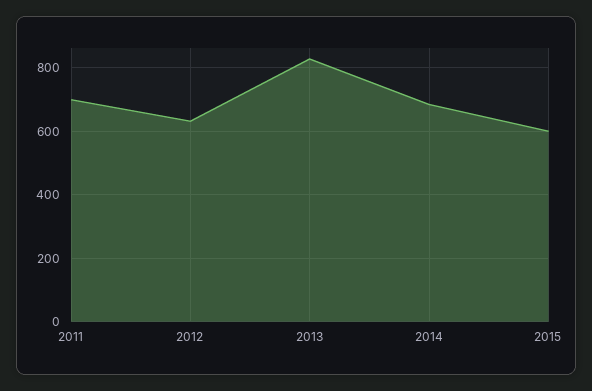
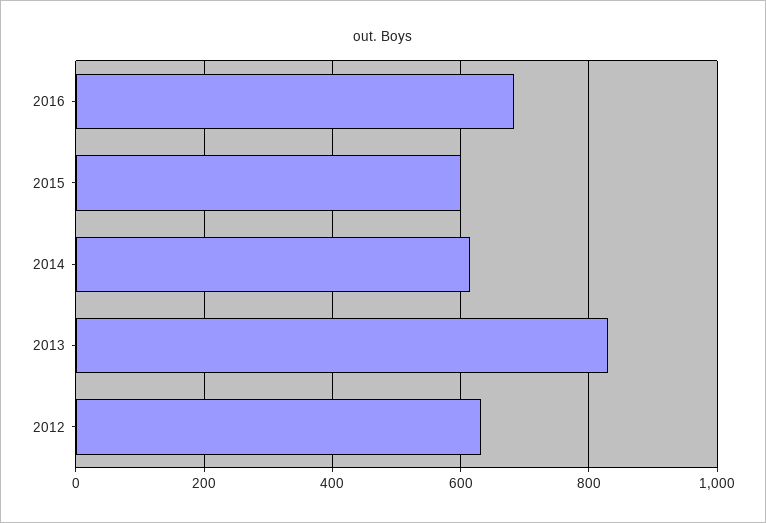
2011: 700 -> none
2014: 680 -> 620
2016: none -> 680

